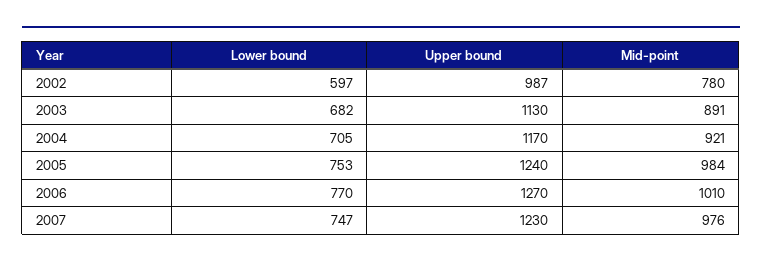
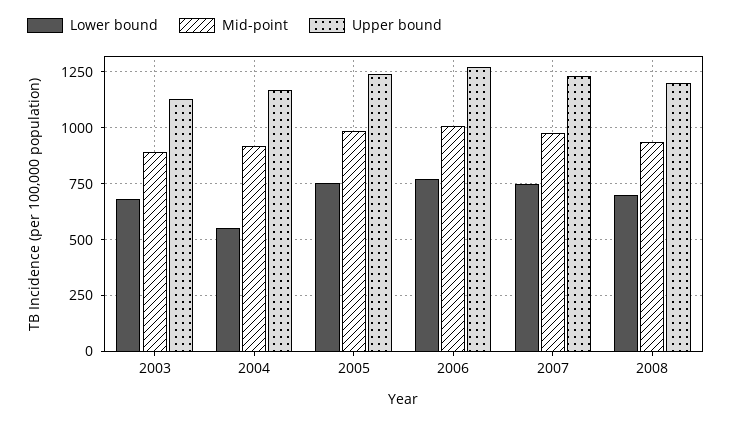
Lower bound, 2002: 597 -> none
Upper bound, 2002: 987 -> none
Mid-point, 2002: 780 -> none
Lower bound, 2004: 705 -> 550
Lower bound, 2008: none -> 700
Mid-point, 2008: none -> 950
Upper bound, 2008: none -> 1200

